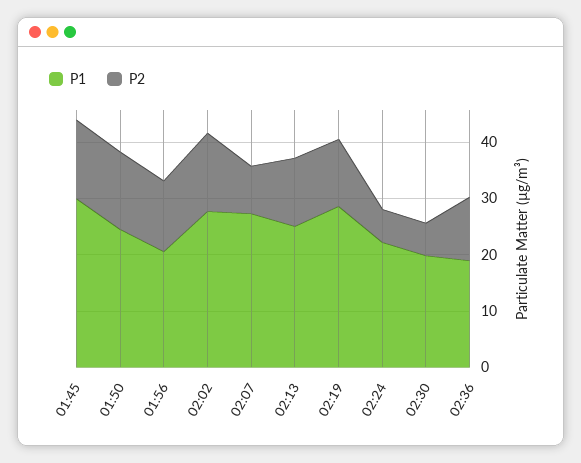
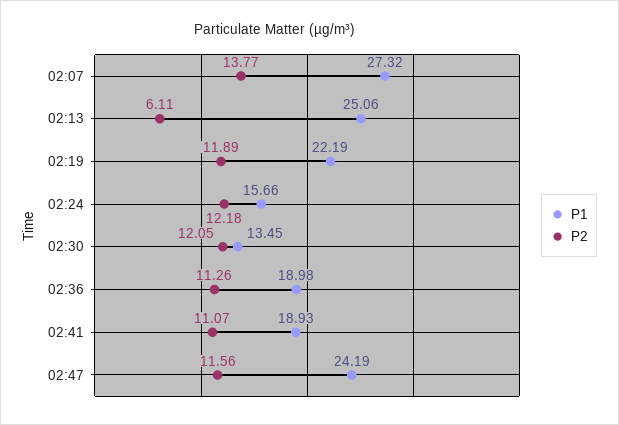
P1, 01:45: 30 -> none
P2, 01:45: 14 -> none
P1, 01:50: 24 -> none
P2, 01:50: 14 -> none
P1, 01:56: 20 -> none
P2, 01:56: 12 -> none
P1, 02:02: 28 -> none
P2, 02:02: 14 -> none
P2, 02:07: 8 -> 13.77
P2, 02:13: 12 -> 6.11
P1, 02:19: 28 -> 22.19
P1, 02:24: 22 -> 15.66
P2, 02:24: 6 -> 12.18
P1, 02:30: 20 -> 13.45
P2, 02:30: 6 -> 12.05
P1, 02:41: none -> 18.93
P2, 02:41: none -> 11.07
P1, 02:47: none -> 24.19
P2, 02:47: none -> 11.56

